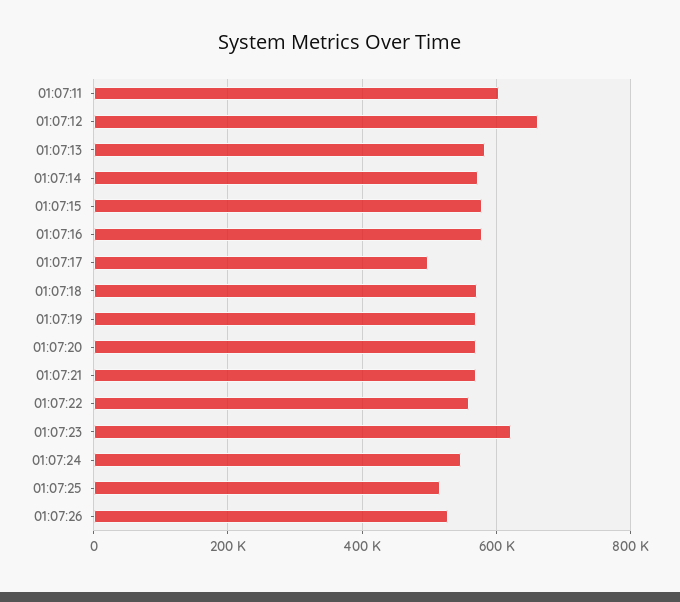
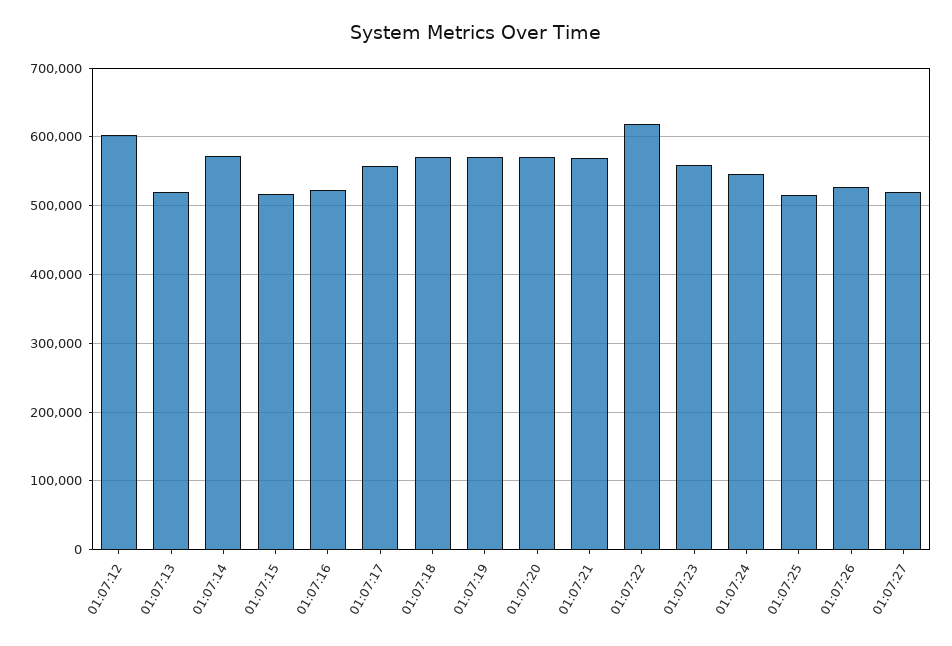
01:07:11: 600000 -> none
01:07:12: 660000 -> 600000
01:07:13: 580000 -> 520000
01:07:15: 580000 -> 520000
01:07:16: 580000 -> 520000
01:07:17: 500000 -> 560000
01:07:22: 560000 -> 620000
01:07:23: 620000 -> 560000
01:07:27: none -> 520000

